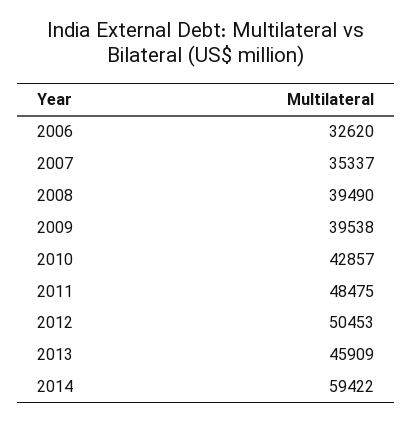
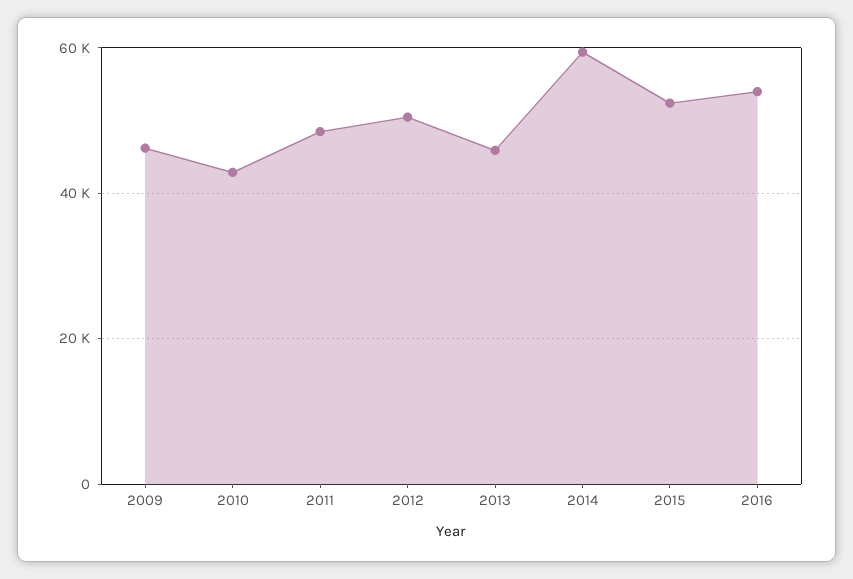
2006: 32620 -> none
2007: 35337 -> none
2008: 39490 -> none
2009: 39538 -> 46000
2015: none -> 52000
2016: none -> 54000

